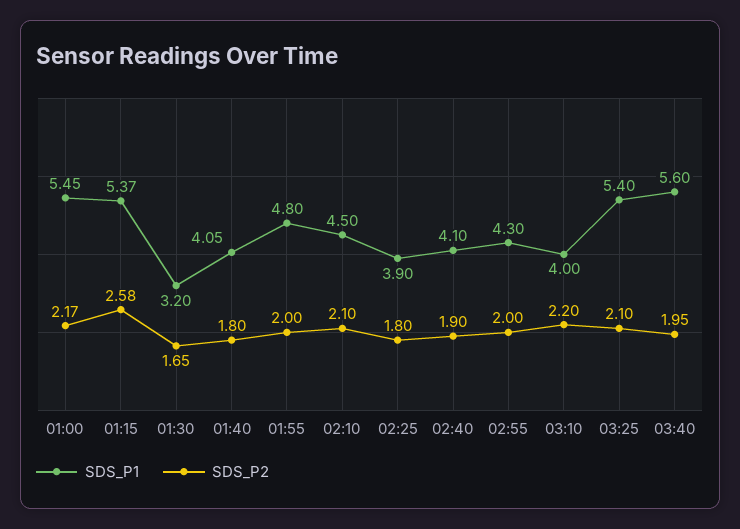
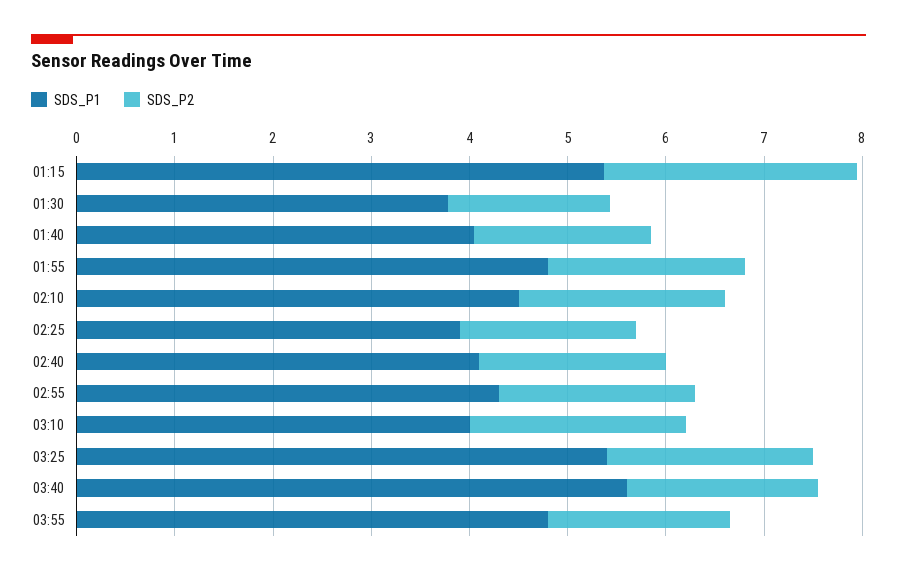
SDS_P1, 01:00: 5.45 -> none
SDS_P2, 01:00: 2.17 -> none
SDS_P1, 01:30: 3.2 -> 3.8
SDS_P1, 03:55: none -> 4.8
SDS_P2, 03:55: none -> 1.8

